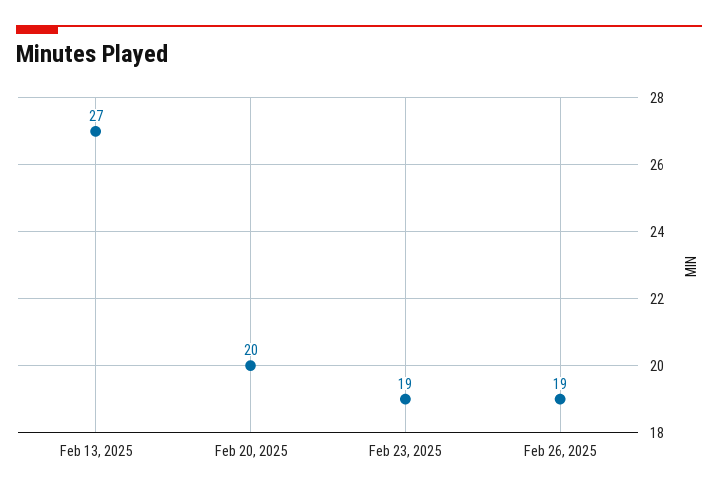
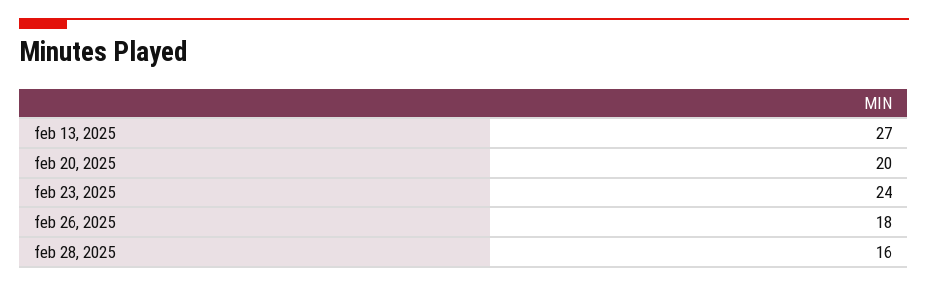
Feb 23, 2025: 19 -> 24
Feb 26, 2025: 19 -> 18
feb 28, 2025: none -> 16

